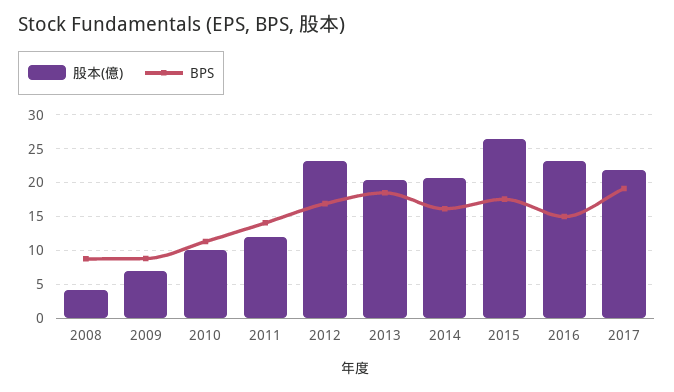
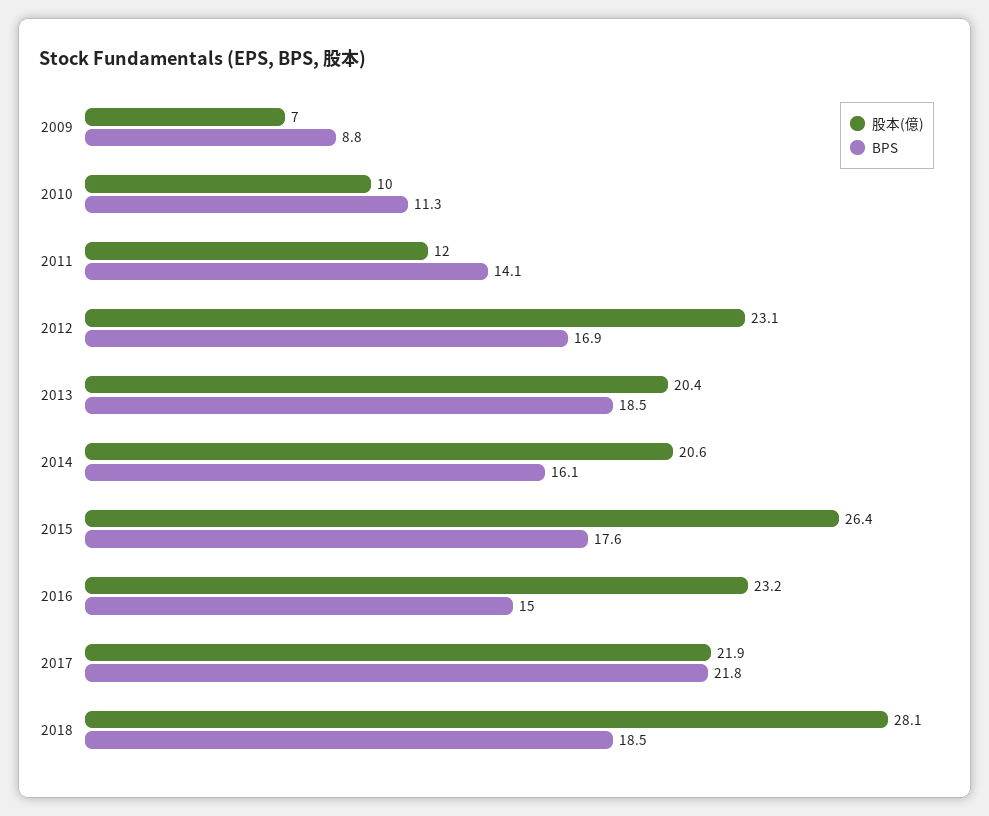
股本(億), 2008: 4 -> none
BPS, 2008: 9 -> none
BPS, 2017: 19 -> 21.8
股本(億), 2018: none -> 28.1
BPS, 2018: none -> 18.5

